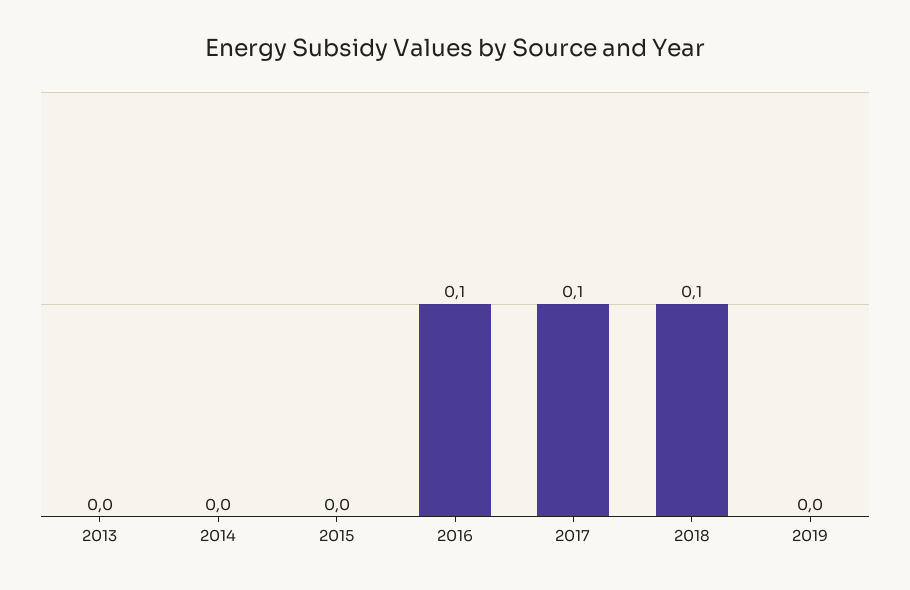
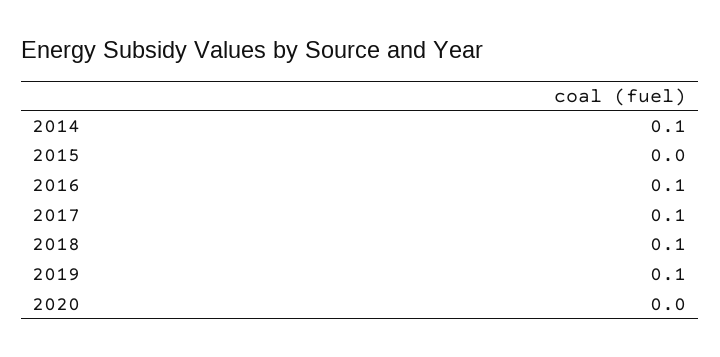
2013: 0 -> none
2014: 0 -> 0.1
2019: 0 -> 0.1
2020: none -> 0

